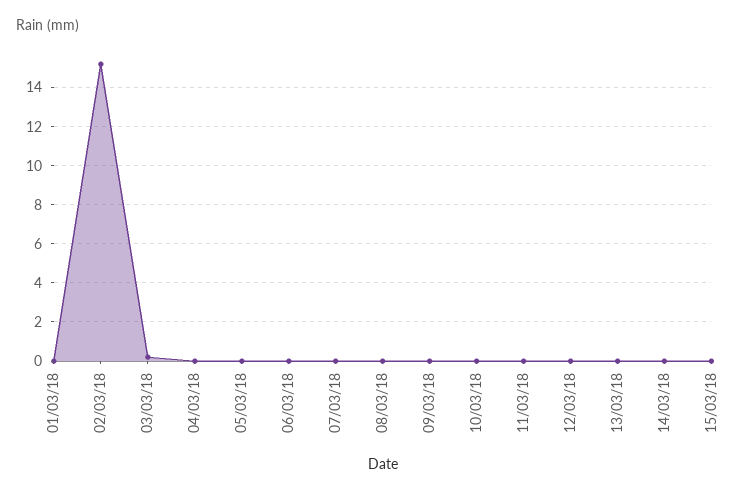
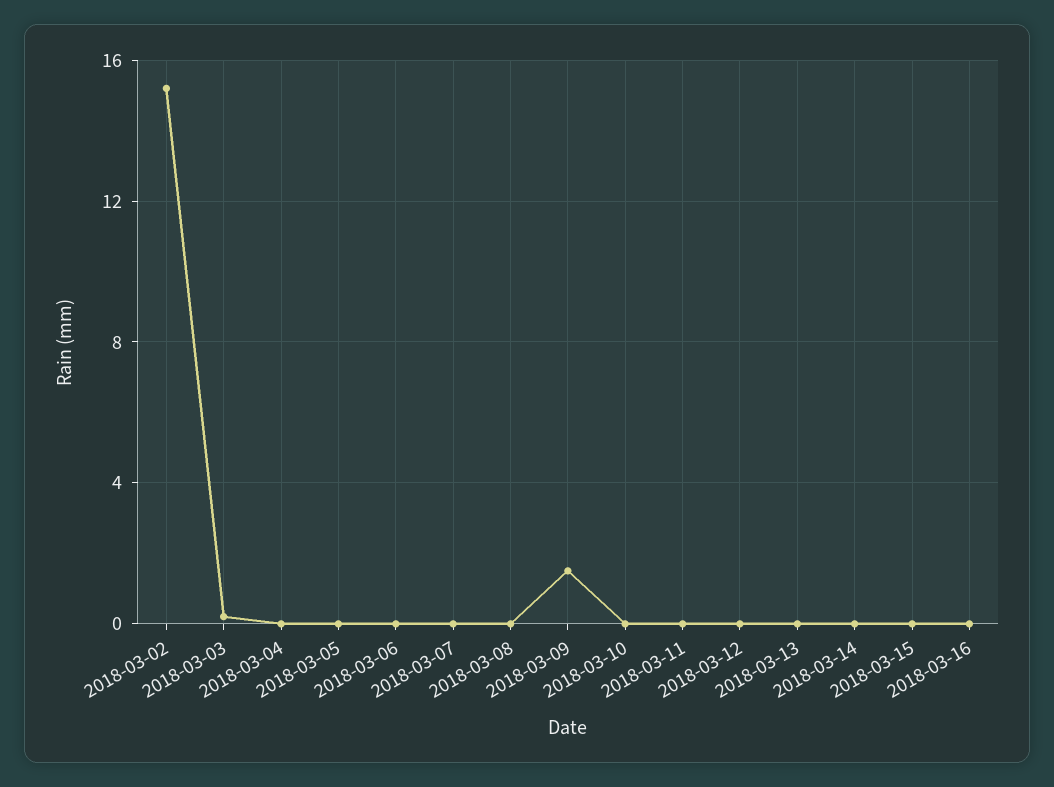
01/03/18: 0 -> none
09/03/18: 0 -> 1.5
2018-03-16: none -> 0

